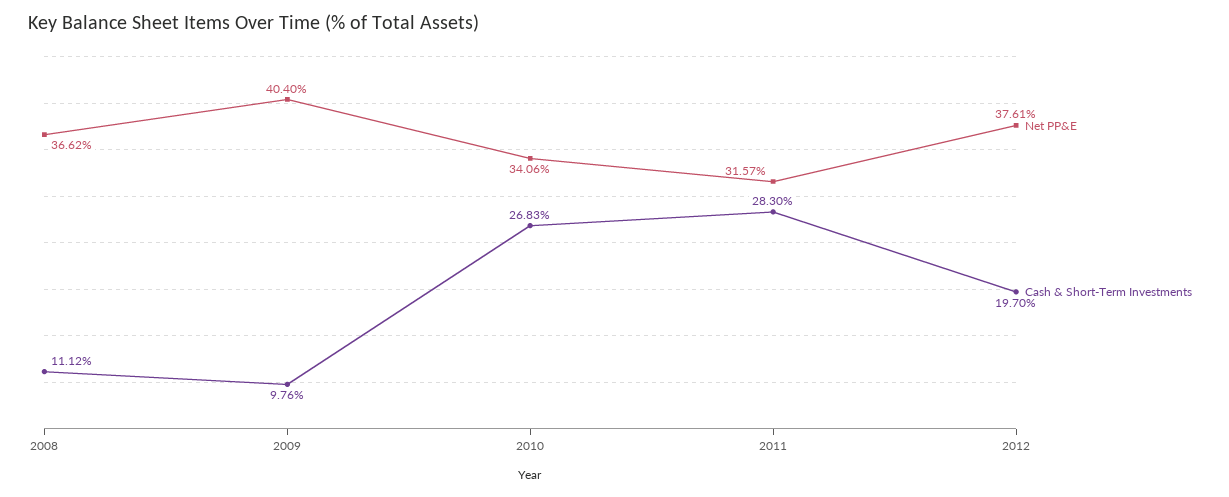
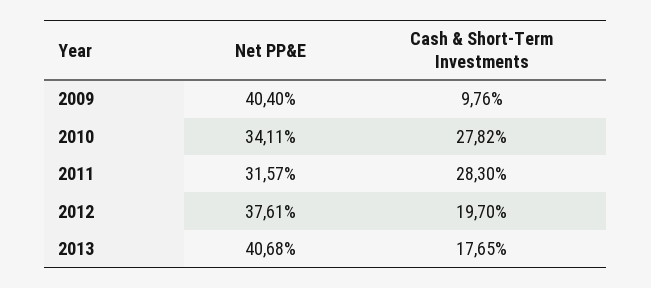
Net PP&E, 2008: 36.62 -> none
Cash & Short-Term Investments, 2008: 11.12 -> none
Net PP&E, 2010: 34.06 -> 34.11
Cash & Short-Term Investments, 2010: 26.83 -> 27.82
Net PP&E, 2013: none -> 40.68
Cash & Short-Term Investments, 2013: none -> 17.65

